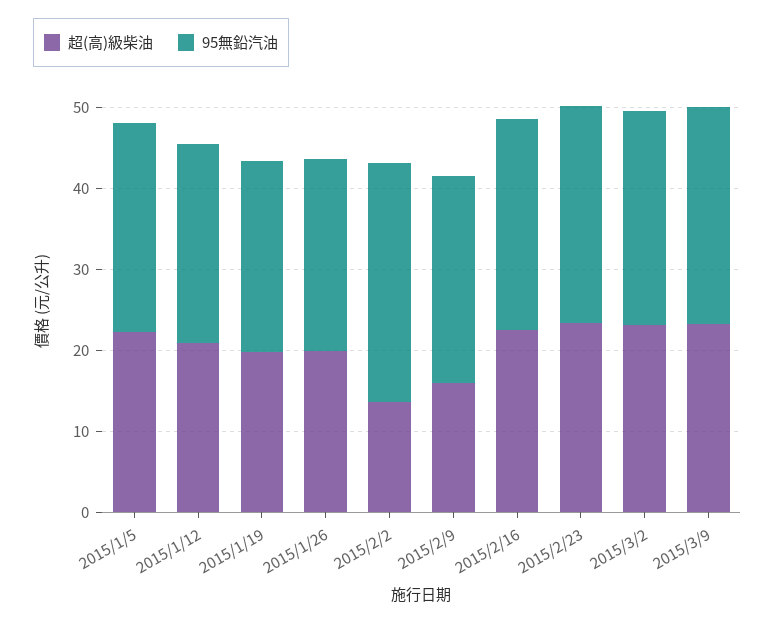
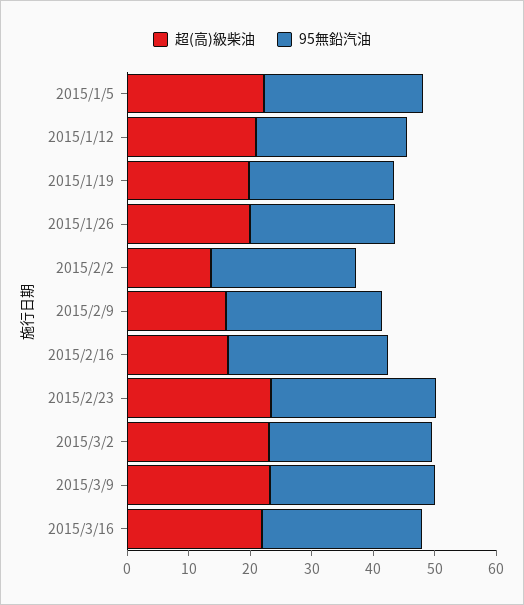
95無鉛汽油, 2015/2/2: 30 -> 24
超(高)級柴油, 2015/2/16: 22 -> 16
超(高)級柴油, 2015/3/16: none -> 22
95無鉛汽油, 2015/3/16: none -> 26

